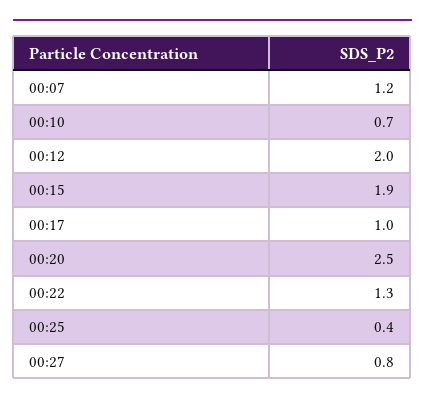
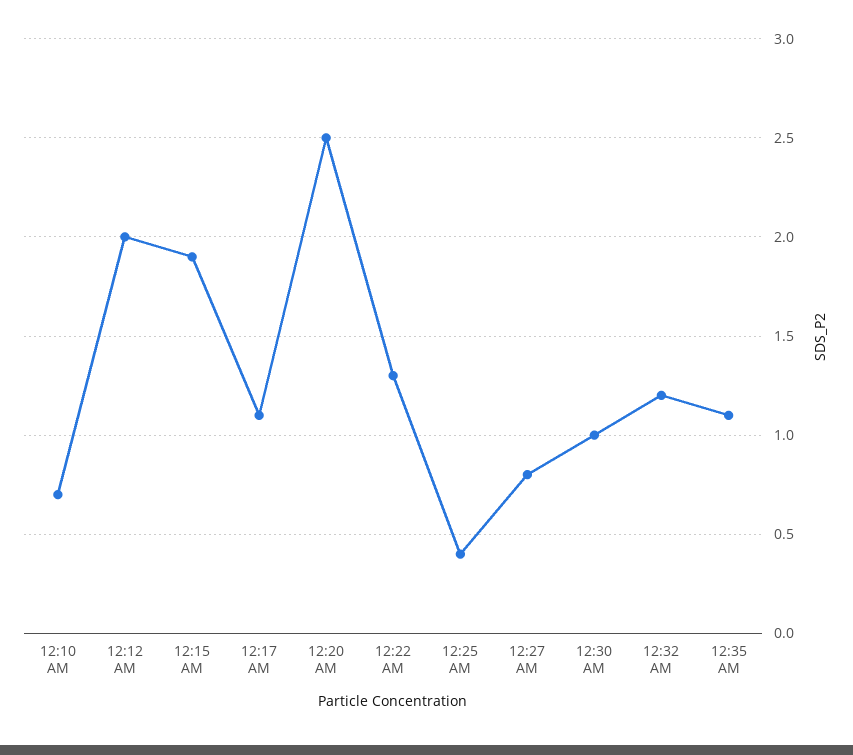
00:07: 1.2 -> none
00:17: 1 -> 1.1
12:30 AM: none -> 1
12:32 AM: none -> 1.2
12:35 AM: none -> 1.1

